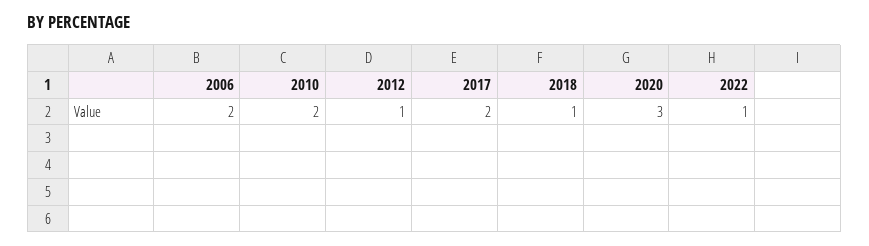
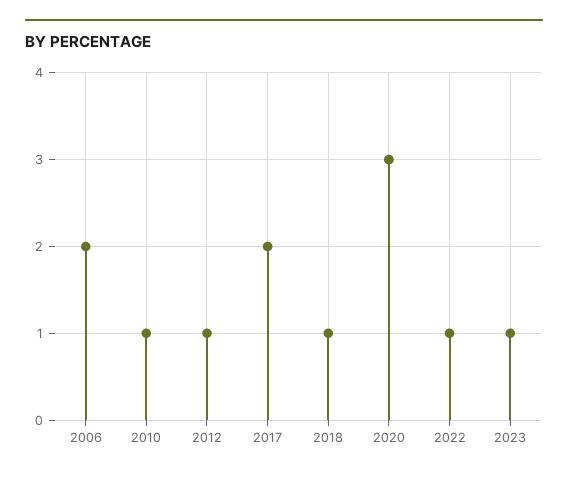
2010: 2 -> 1
2023: none -> 1

